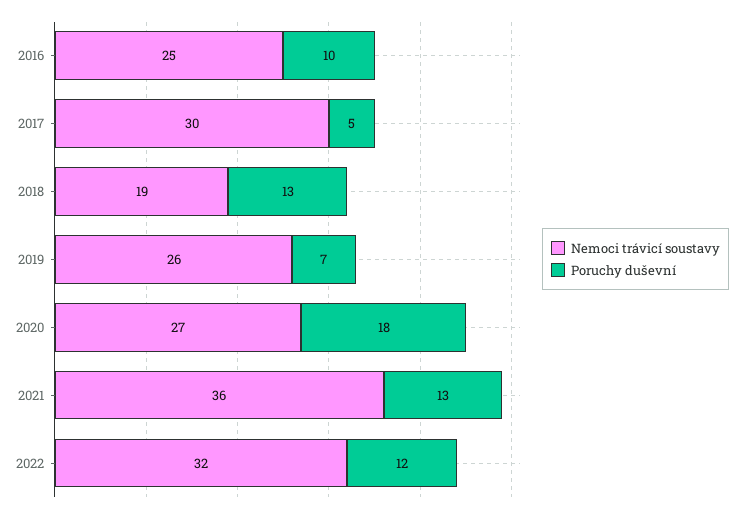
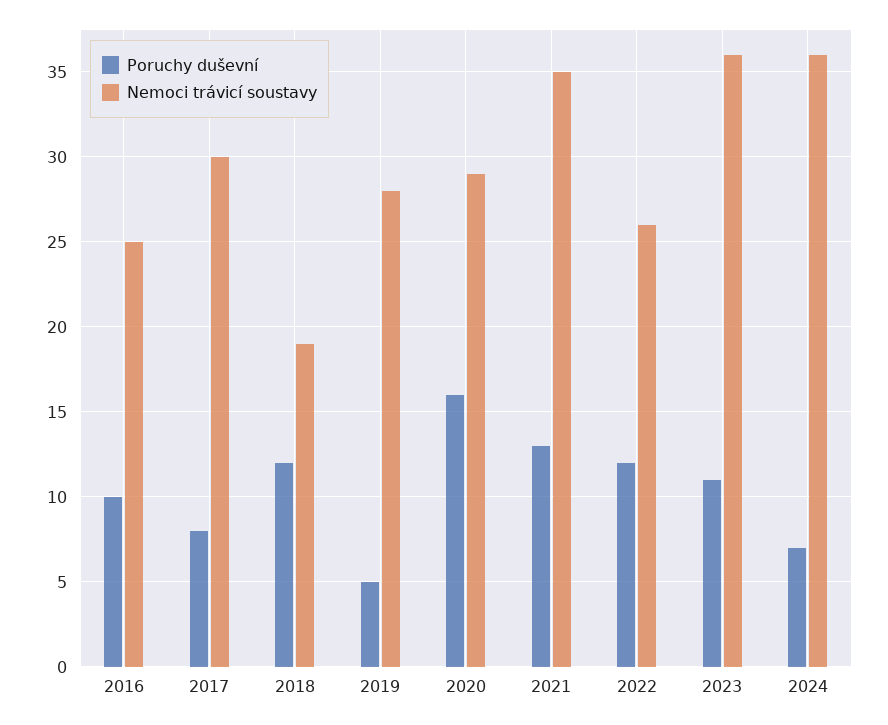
Poruchy duševní, 2017: 5 -> 8
Poruchy duševní, 2018: 13 -> 12
Nemoci trávicí soustavy, 2019: 26 -> 28
Poruchy duševní, 2019: 7 -> 5
Nemoci trávicí soustavy, 2020: 27 -> 29
Poruchy duševní, 2020: 18 -> 16
Nemoci trávicí soustavy, 2021: 36 -> 35
Nemoci trávicí soustavy, 2022: 32 -> 26
Poruchy duševní, 2023: none -> 11
Nemoci trávicí soustavy, 2023: none -> 36
Poruchy duševní, 2024: none -> 7
Nemoci trávicí soustavy, 2024: none -> 36

